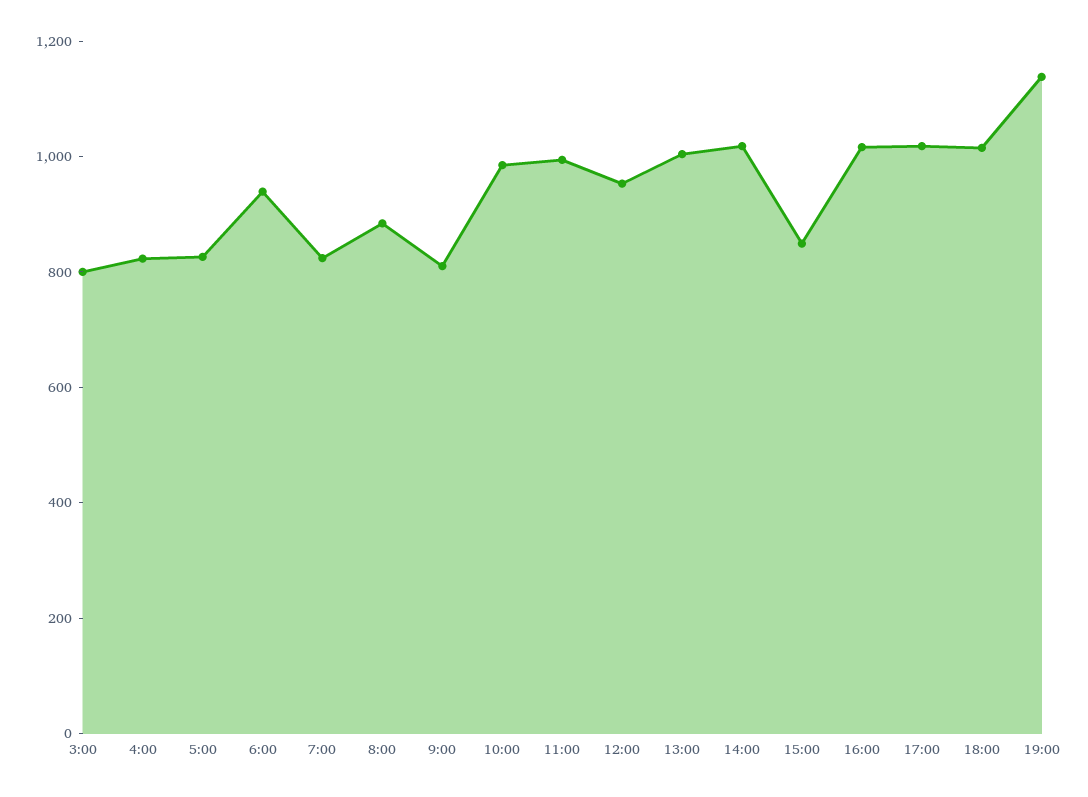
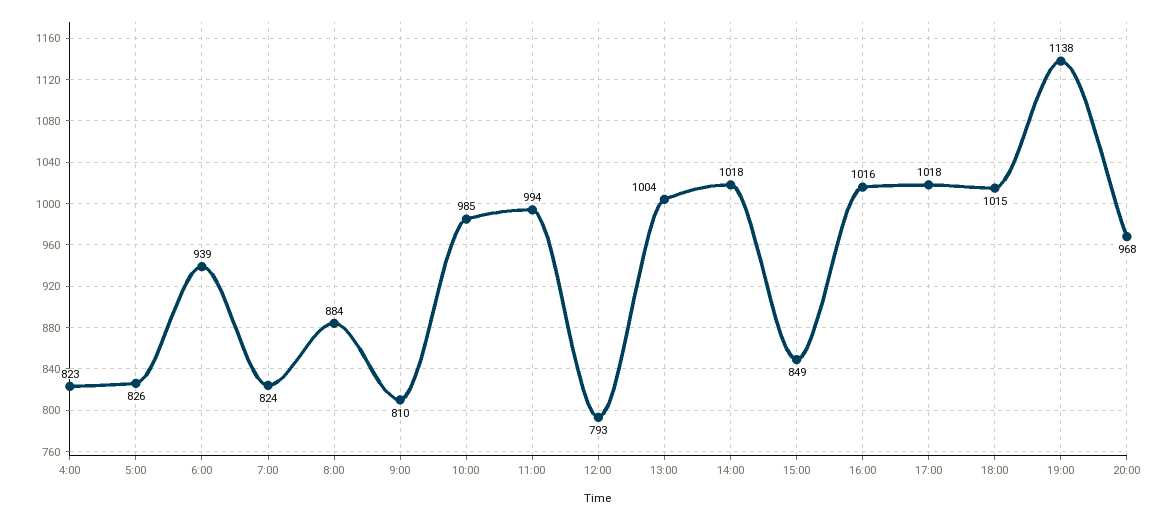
3:00: 800 -> none
12:00: 950 -> 793
20:00: none -> 968

